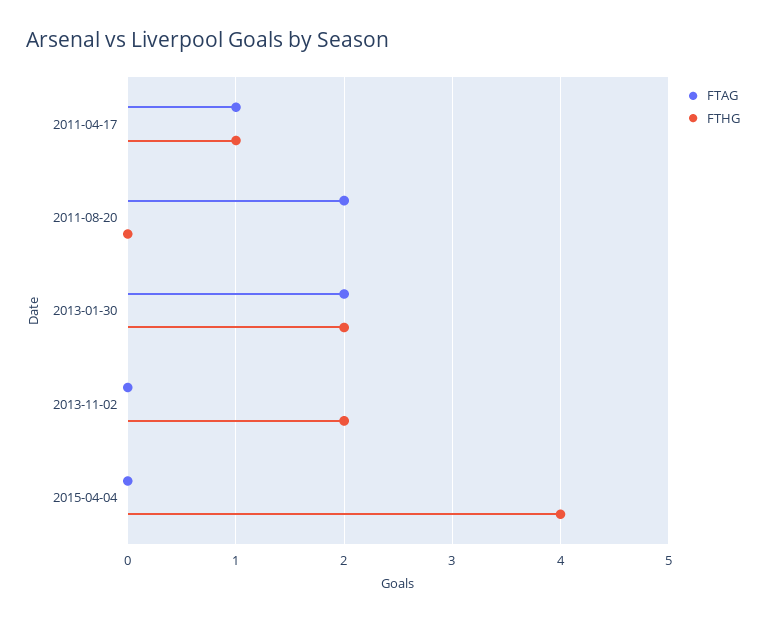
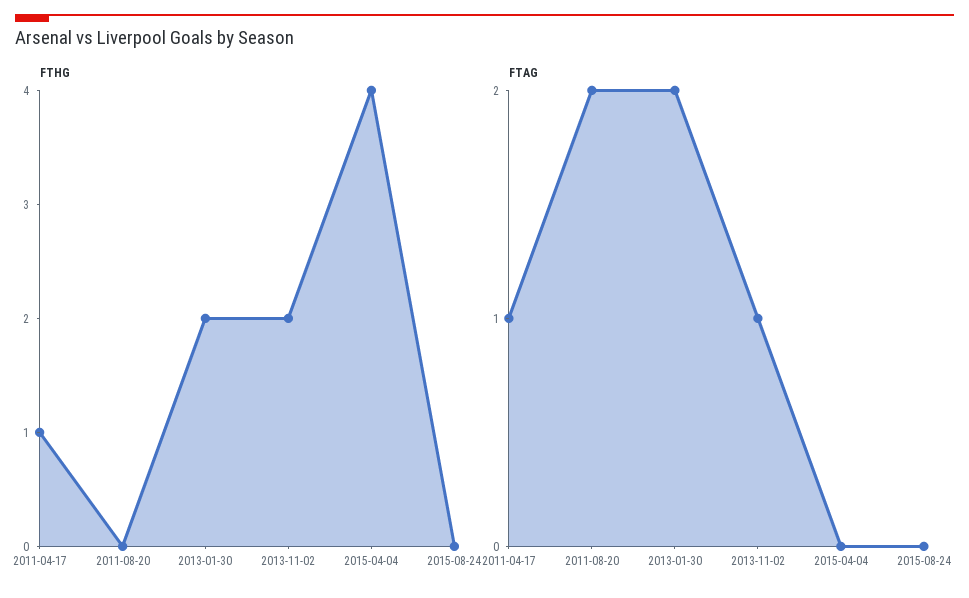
FTAG, 2013-11-02: 0 -> 1
FTHG, 2015-08-24: none -> 0
FTAG, 2015-08-24: none -> 0

